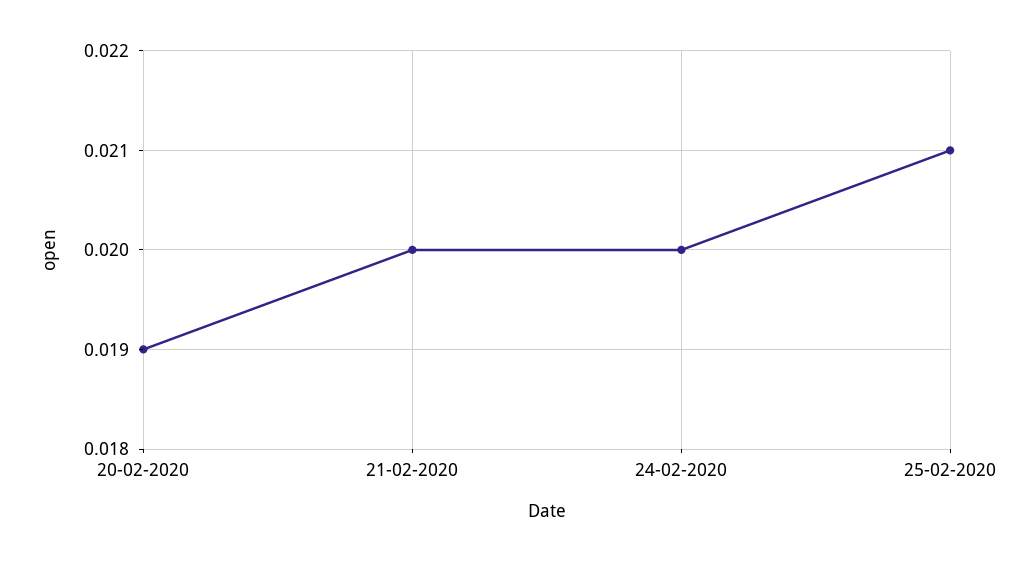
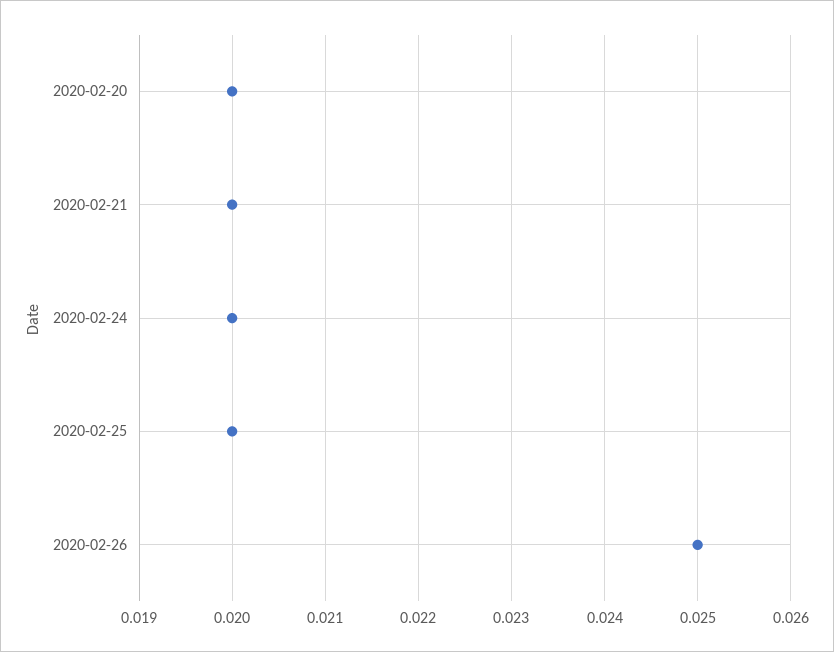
20-02-2020: 0.019 -> 0.02
25-02-2020: 0.021 -> 0.02
2020-02-26: none -> 0.025

